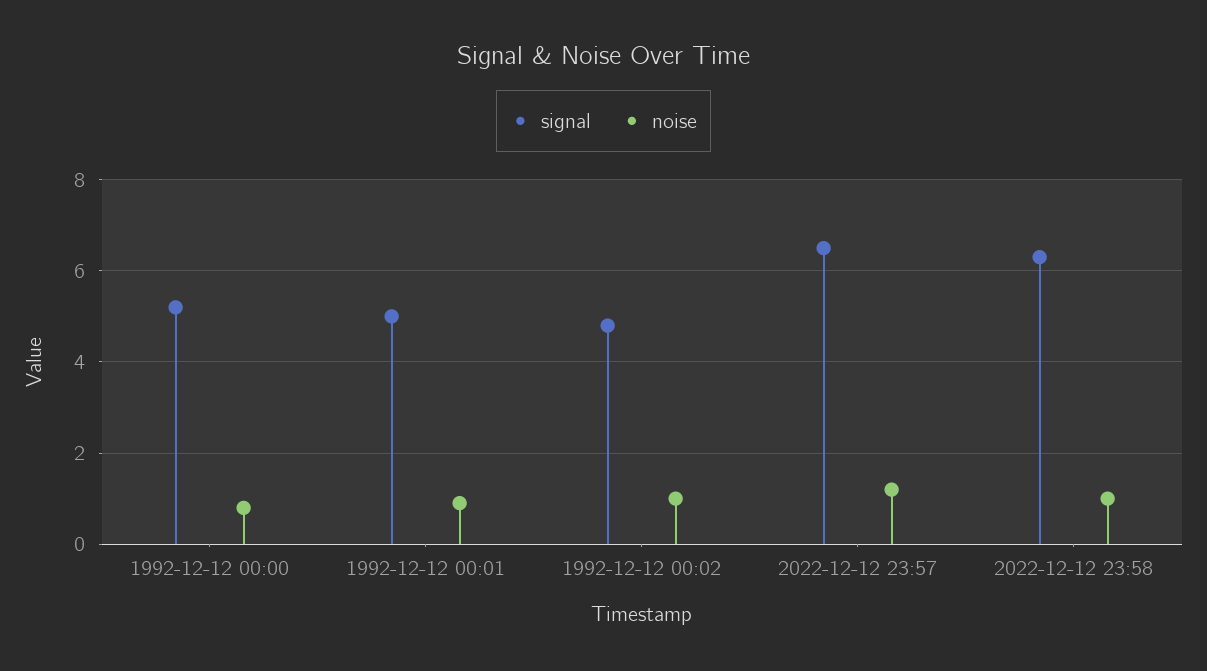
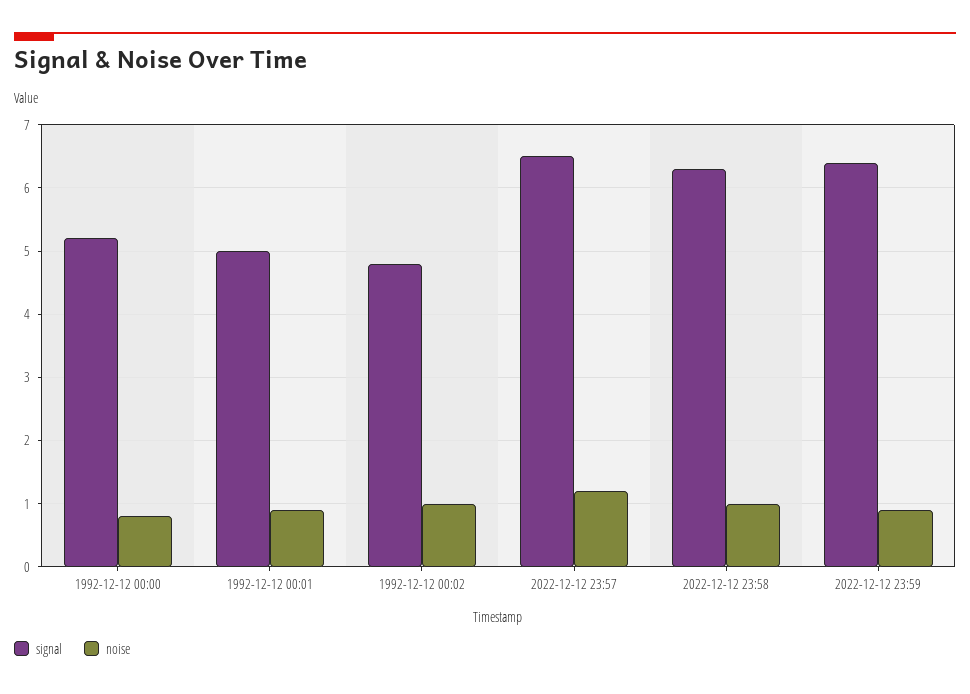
signal, 2022-12-12 23:59: none -> 6.4
noise, 2022-12-12 23:59: none -> 0.9

